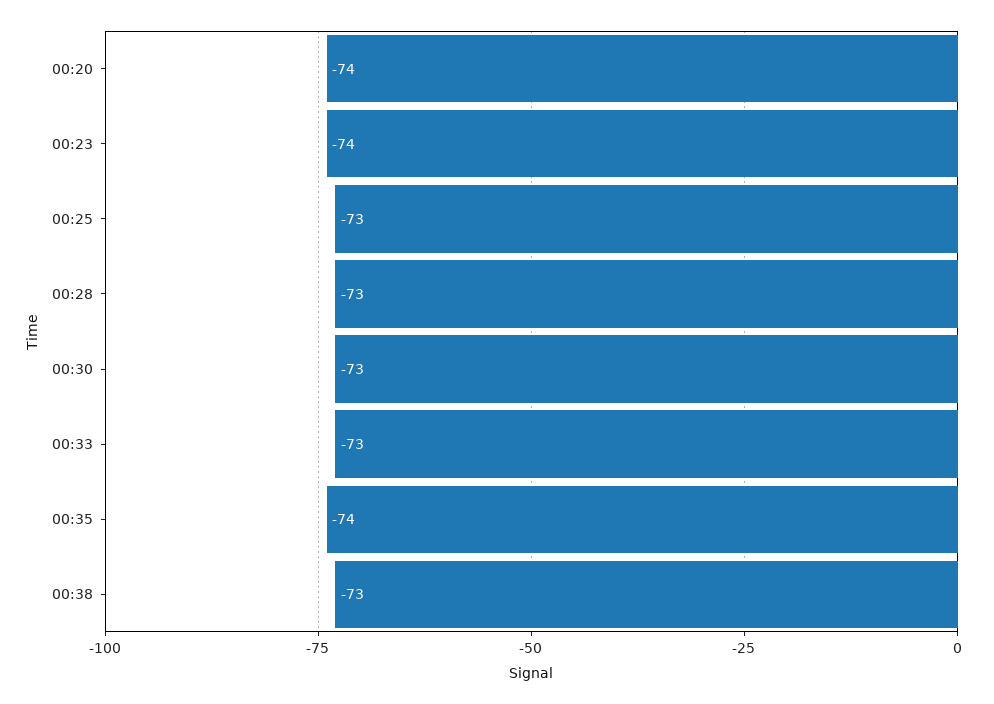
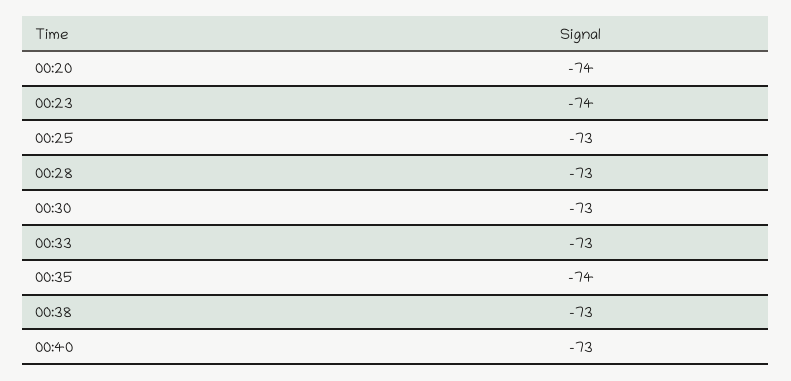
00:40: none -> -73

